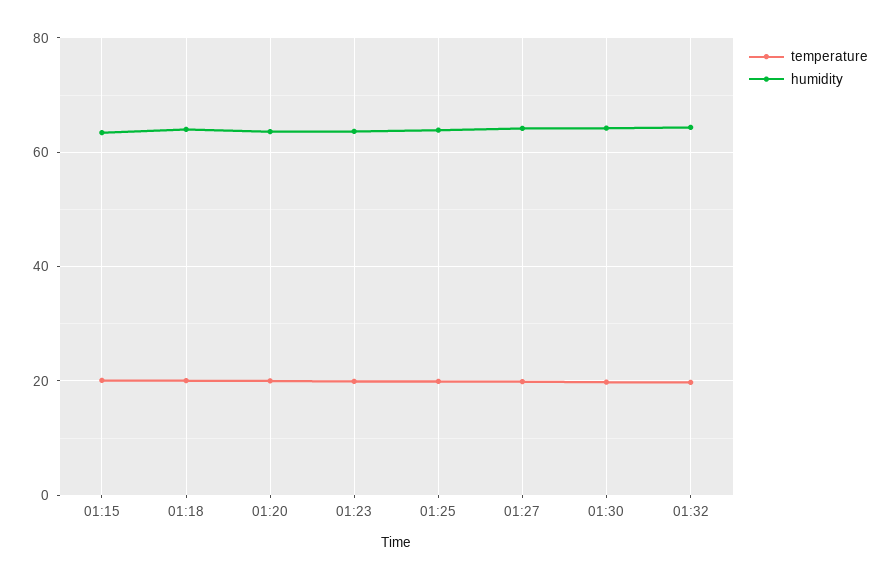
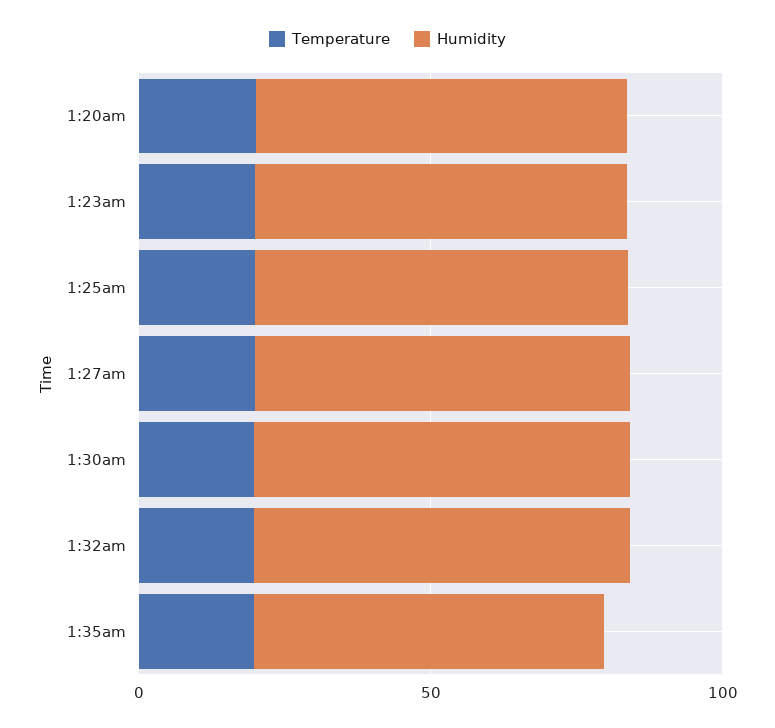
temperature, 01:15: 20 -> none
humidity, 01:15: 64 -> none
temperature, 01:18: 20 -> none
humidity, 01:18: 64 -> none
temperature, 1:35am: none -> 20
humidity, 1:35am: none -> 60

